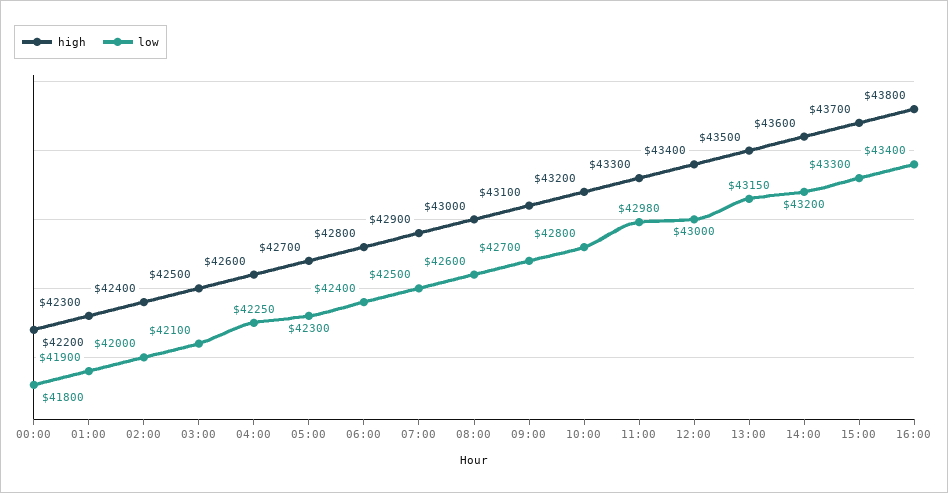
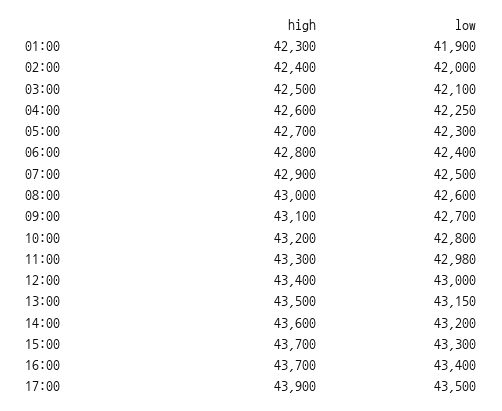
high, 00:00: 42200 -> none
low, 00:00: 41800 -> none
high, 16:00: 43800 -> 43700
high, 17:00: none -> 43900
low, 17:00: none -> 43500

